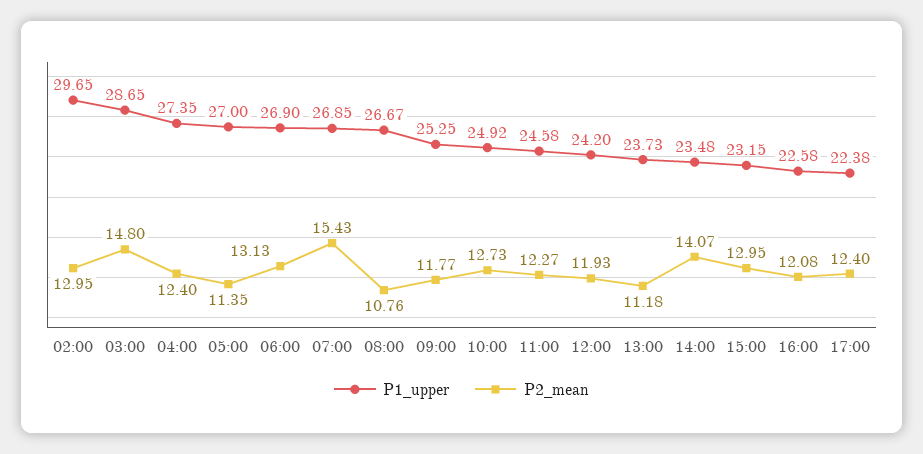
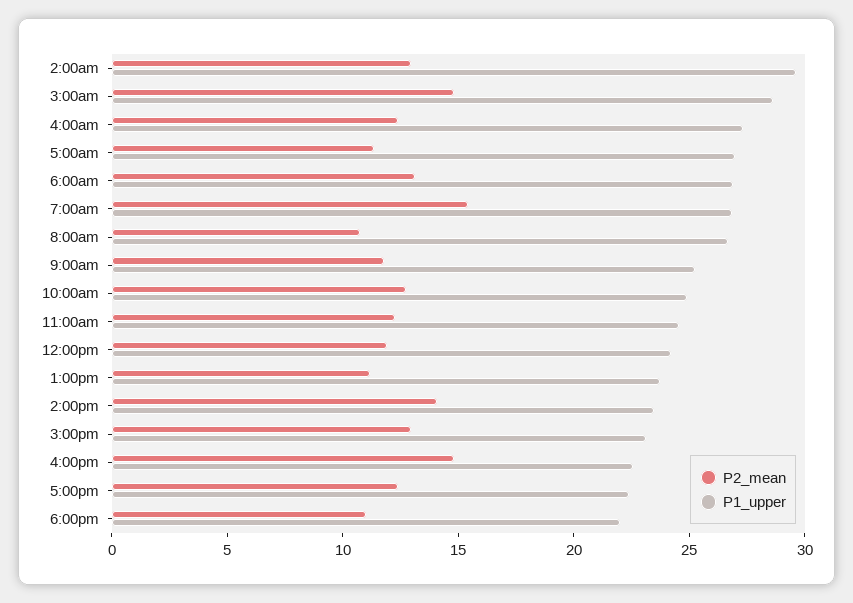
P2_mean, 16:00: 12.08 -> 15
P2_mean, 6:00pm: none -> 11
P1_upper, 6:00pm: none -> 22

